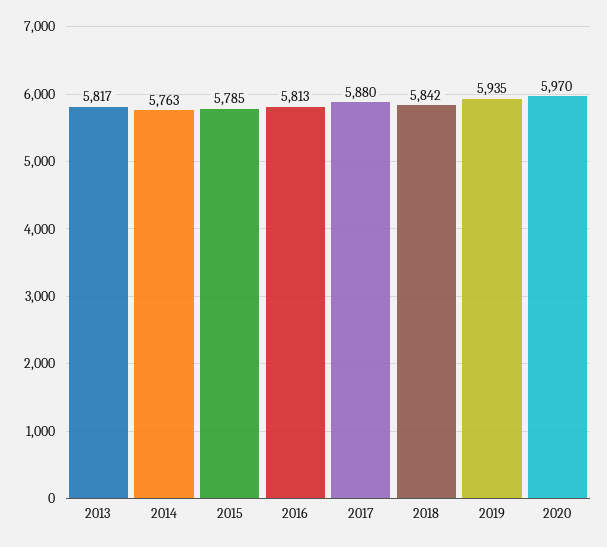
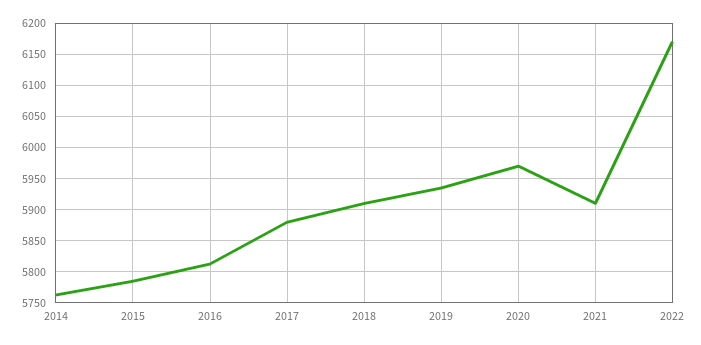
2013: 5817 -> none
2018: 5842 -> 5910
2021: none -> 5910
2022: none -> 6170

